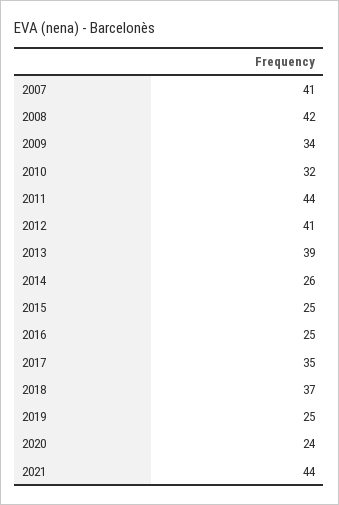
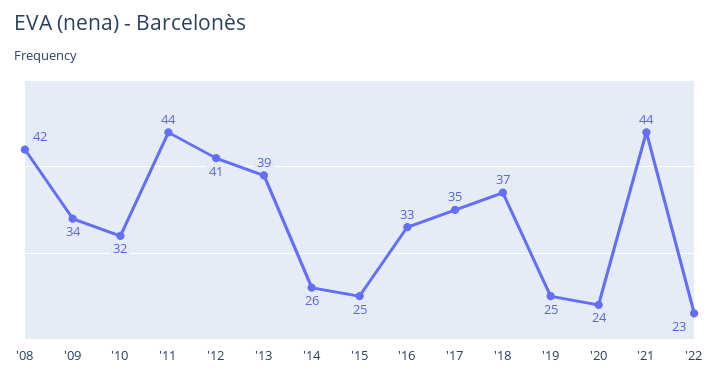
2007: 41 -> none
2016: 25 -> 33
'22: none -> 23

